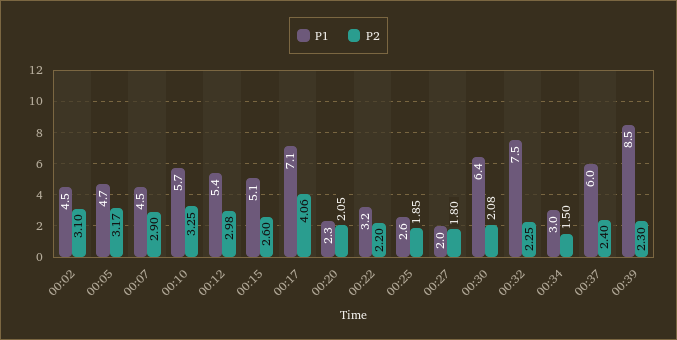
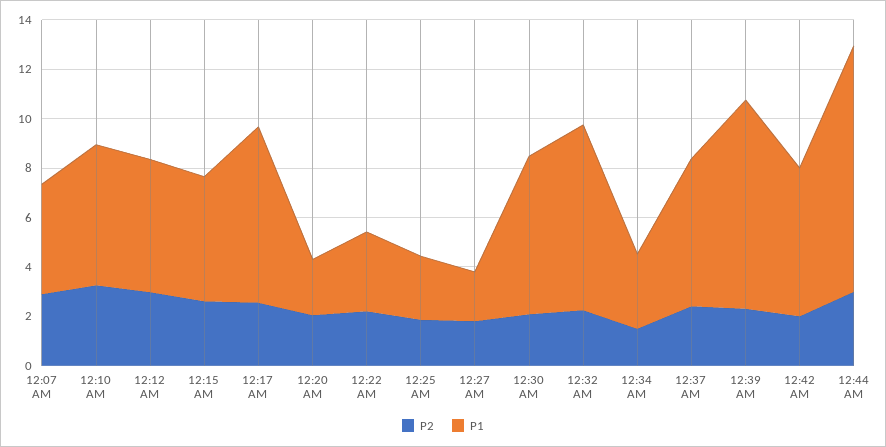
P1, 00:02: 4.5 -> none
P2, 00:02: 3.1 -> none
P1, 00:05: 4.7 -> none
P2, 00:05: 3.17 -> none
P2, 00:17: 4.06 -> 2.5
P2, 12:42 AM: none -> 2
P1, 12:42 AM: none -> 6
P2, 12:44 AM: none -> 3
P1, 12:44 AM: none -> 10

